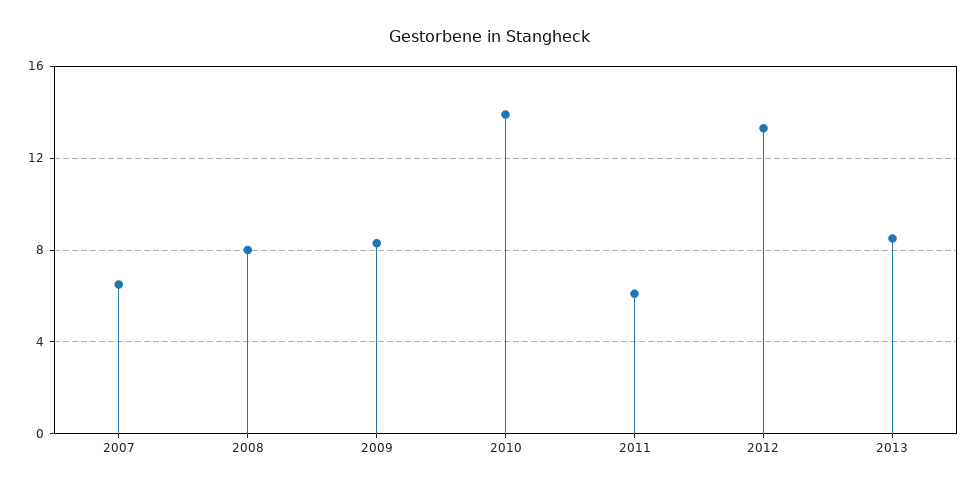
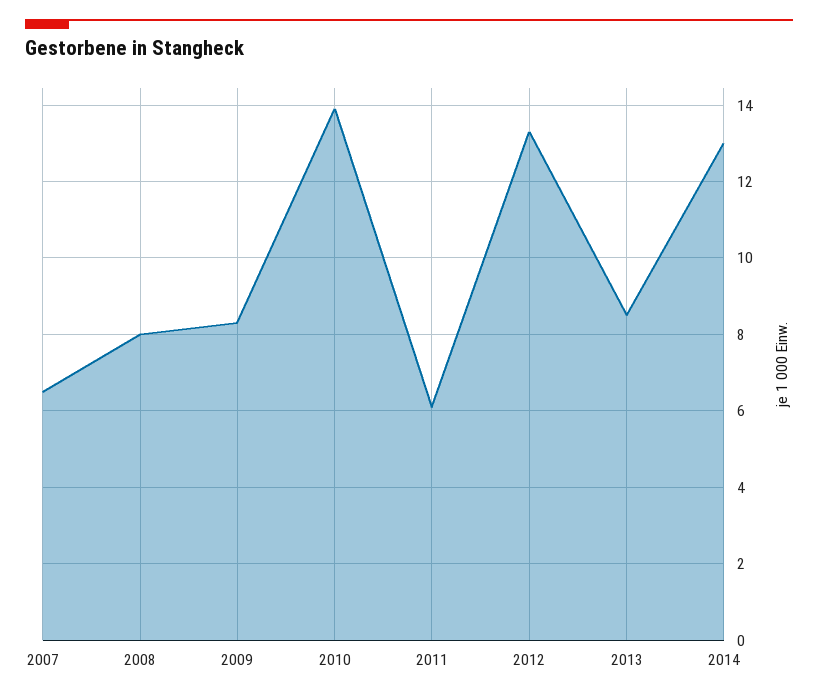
2014: none -> 13

